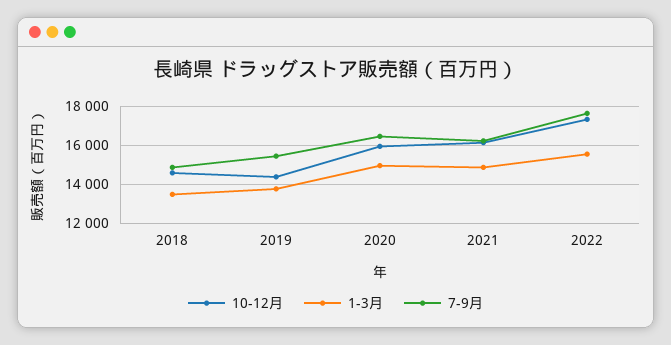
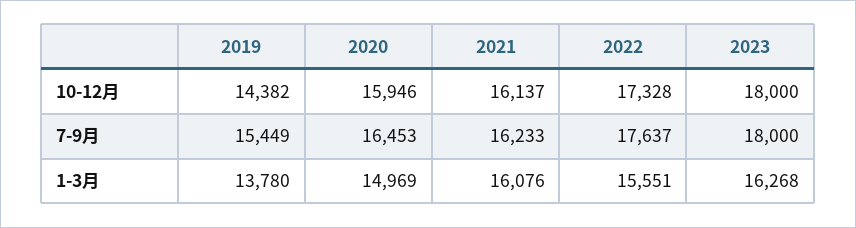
10-12月, 2018: 14500 -> none
1-3月, 2018: 13500 -> none
7-9月, 2018: 15000 -> none
1-3月, 2021: 15000 -> 16076
10-12月, 2023: none -> 18000
7-9月, 2023: none -> 18000
1-3月, 2023: none -> 16268

